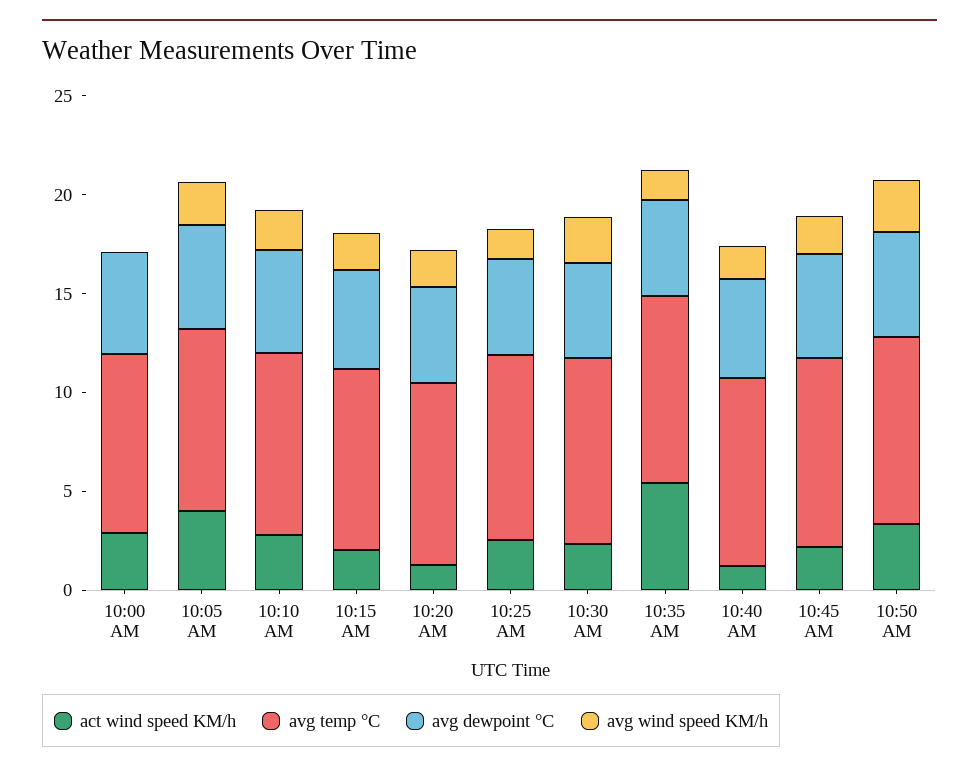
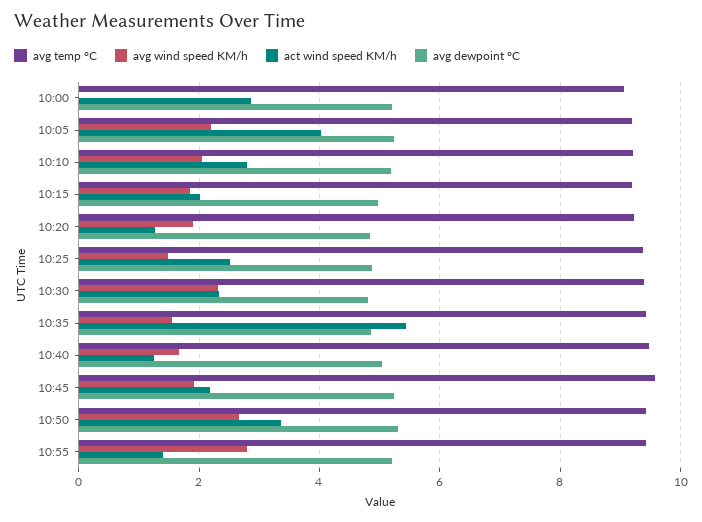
avg temp °C, 10:55: none -> 9.4
avg wind speed KM/h, 10:55: none -> 2.8
act wind speed KM/h, 10:55: none -> 1.4
avg dewpoint °C, 10:55: none -> 5.2

